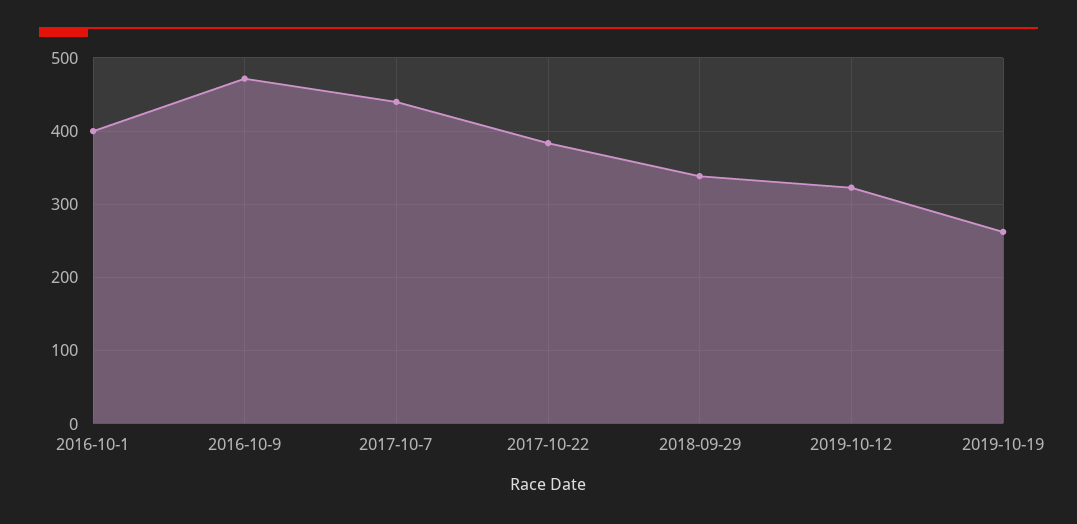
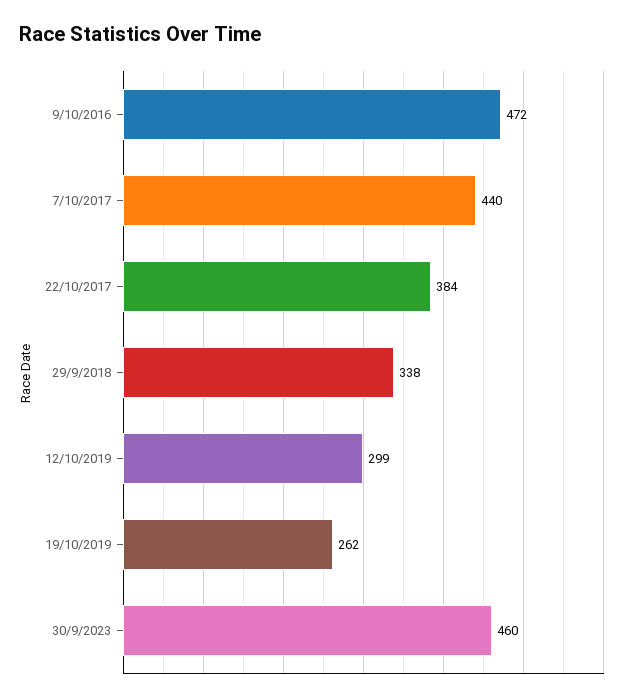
2016-10-1: 400 -> none
2019-10-12: 320 -> 299
30/9/2023: none -> 460

